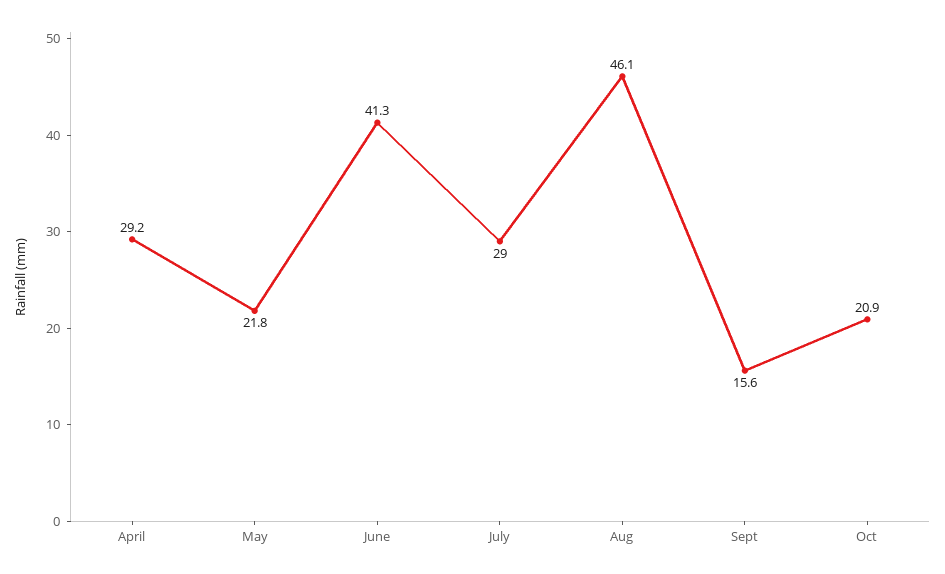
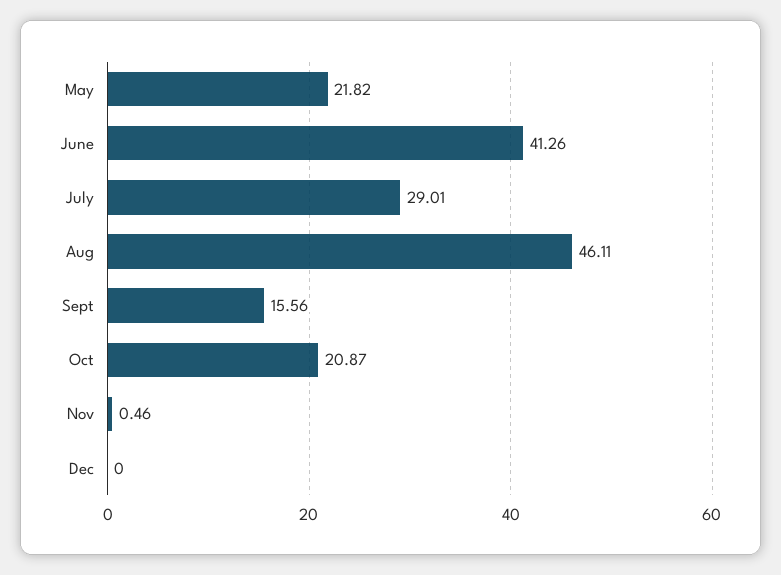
April: 29.2 -> none
Nov: none -> 0.46
Dec: none -> 0

